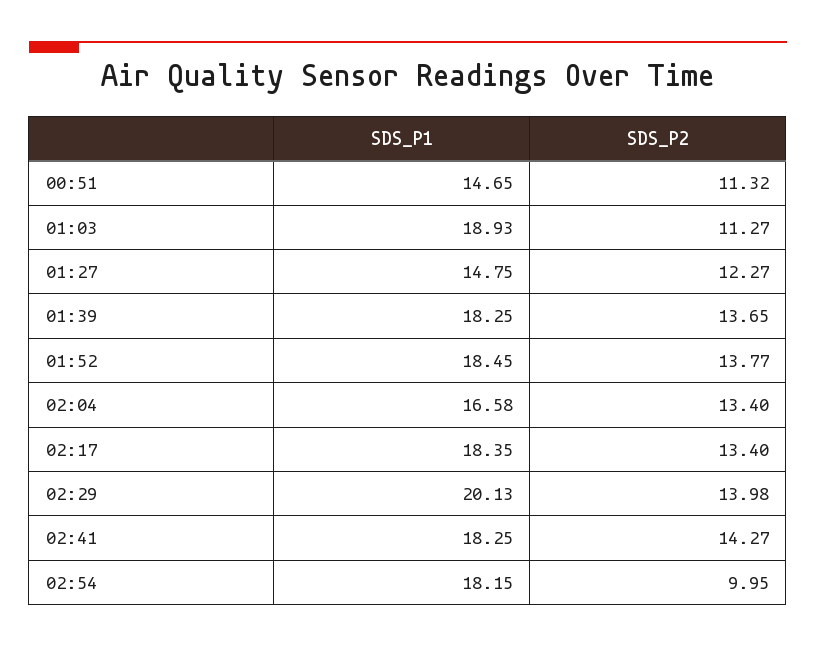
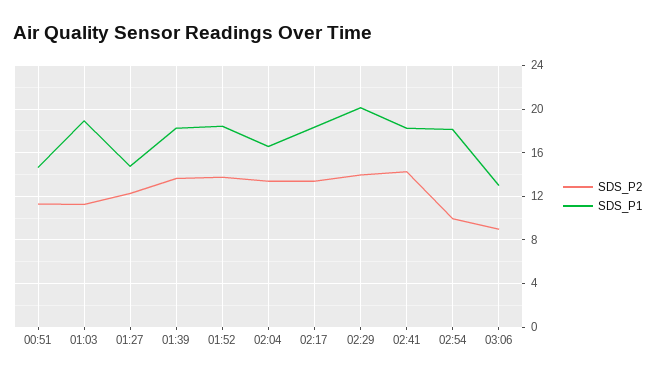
SDS_P2, 03:06: none -> 9
SDS_P1, 03:06: none -> 13

